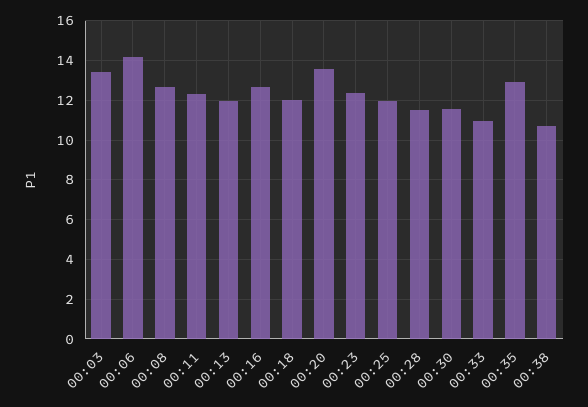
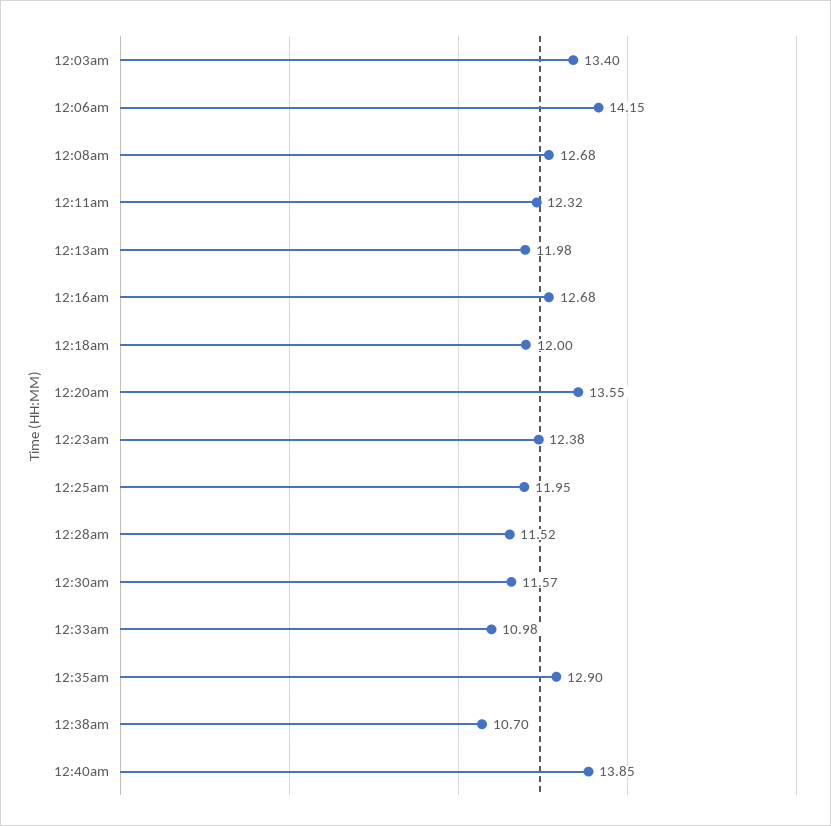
12:40am: none -> 13.85

